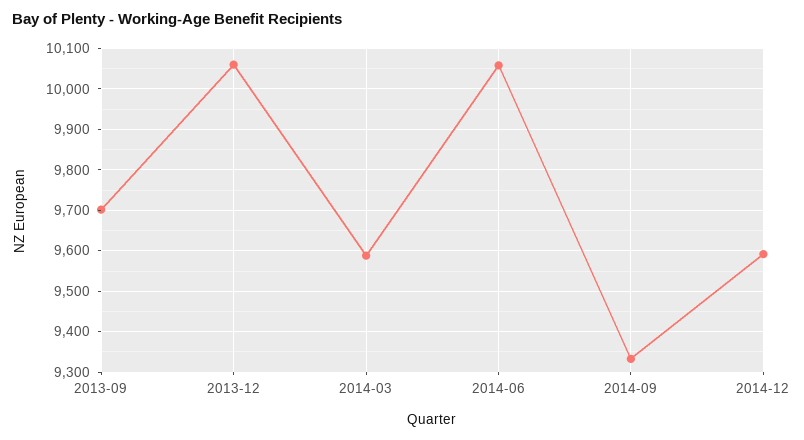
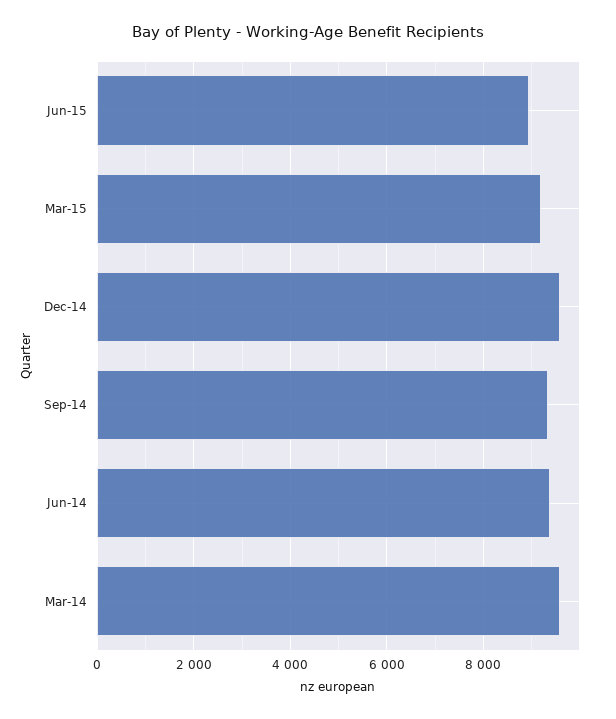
2013-09: 9700 -> none
2013-12: 10060 -> none
2014-06: 10060 -> 9400
Jun-15: none -> 9000
Mar-15: none -> 9200

